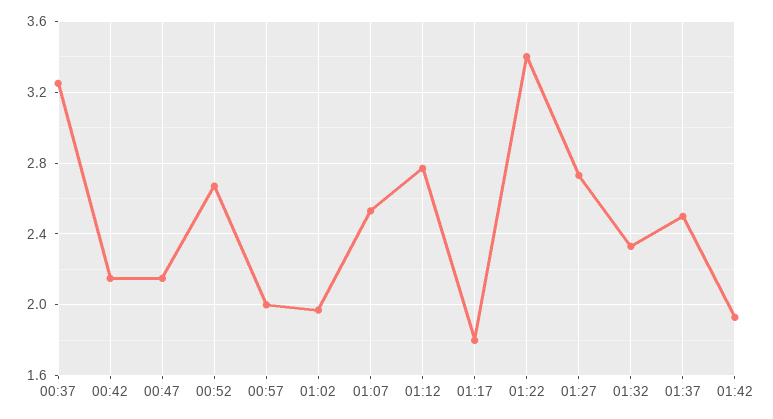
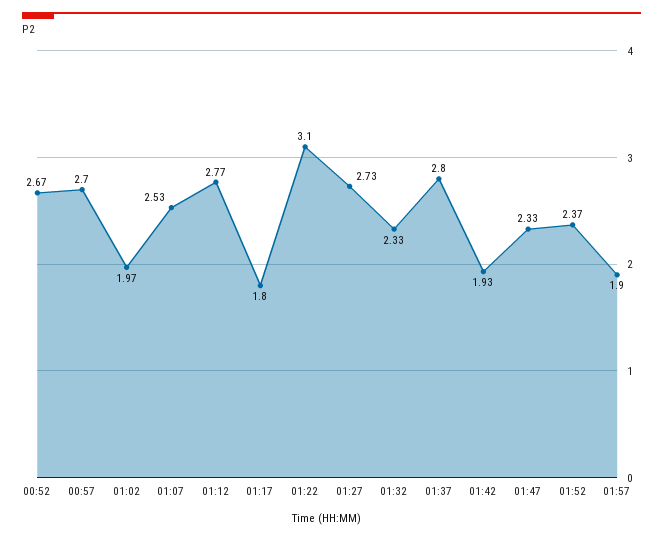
00:37: 3.25 -> none
00:42: 2.15 -> none
00:47: 2.15 -> none
00:57: 2 -> 2.7
01:22: 3.4 -> 3.1
01:37: 2.5 -> 2.8
01:47: none -> 2.33
01:52: none -> 2.37
01:57: none -> 1.9

